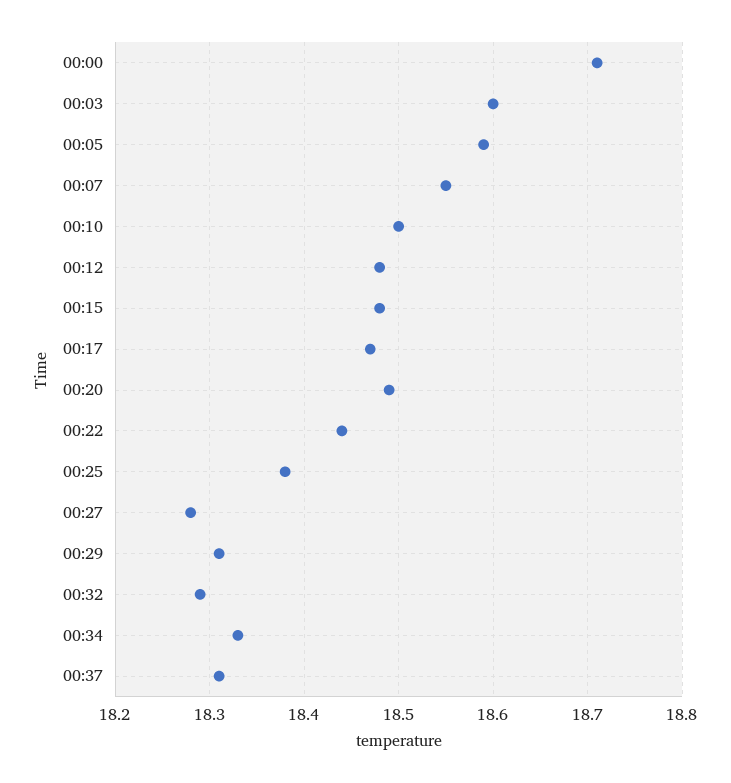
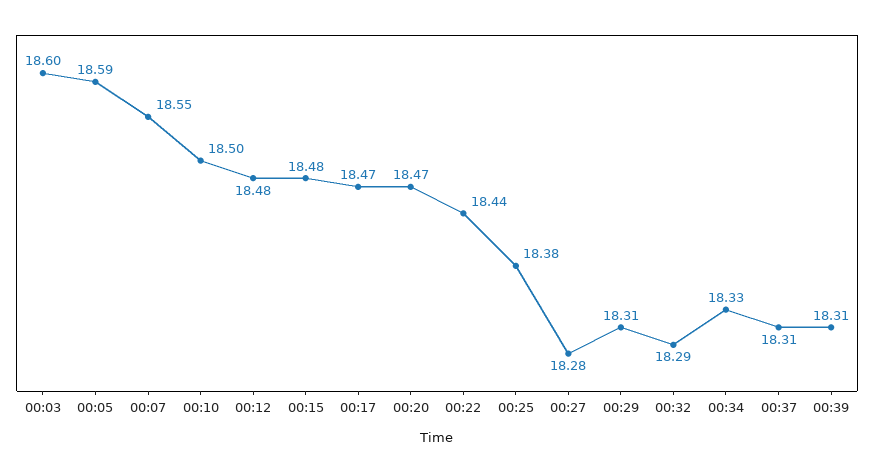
00:00: 18.71 -> none
00:20: 18.49 -> 18.47
00:39: none -> 18.31

